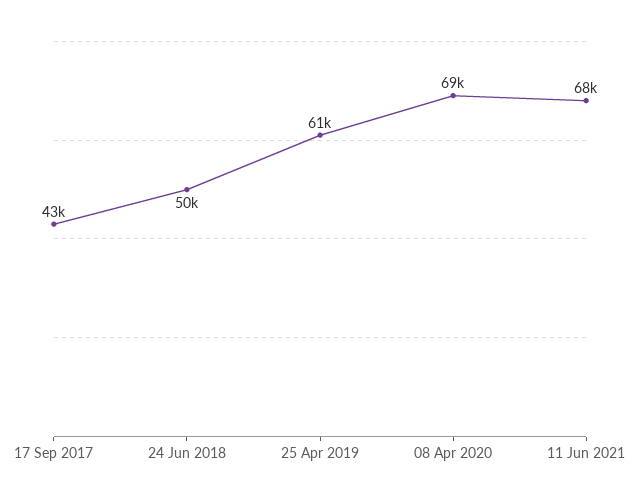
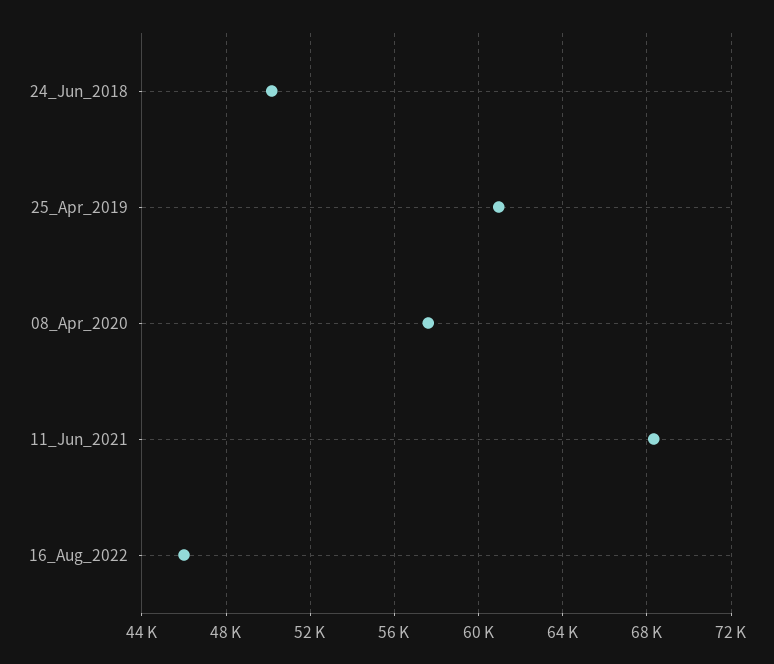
17 Sep 2017: 43000 -> none
08 Apr 2020: 69000 -> 57500
16_Aug_2022: none -> 46000

